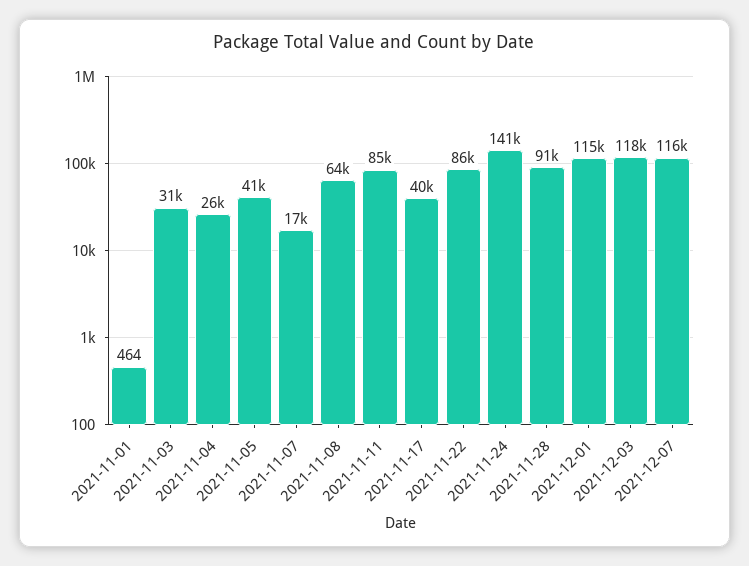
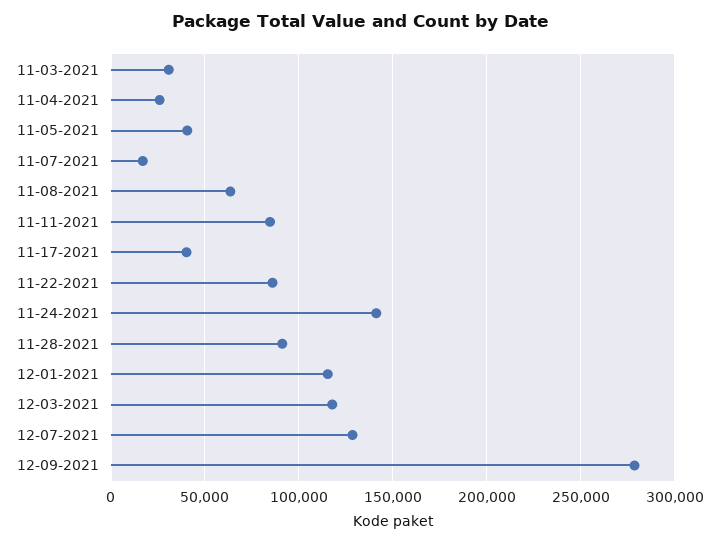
2021-11-01: 464 -> none
2021-12-07: 116000 -> 130000
12-09-2021: none -> 280000

